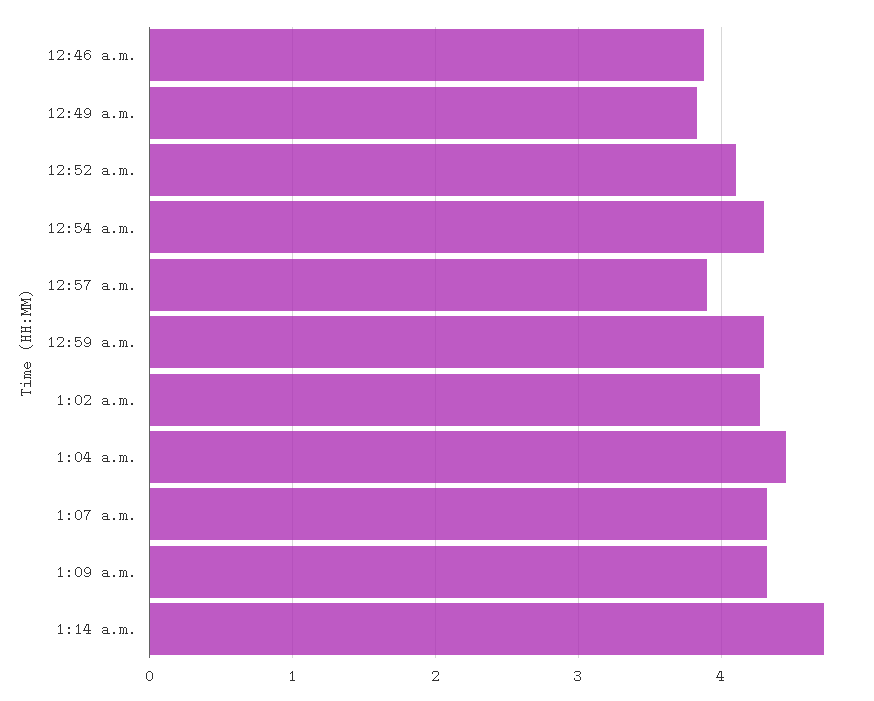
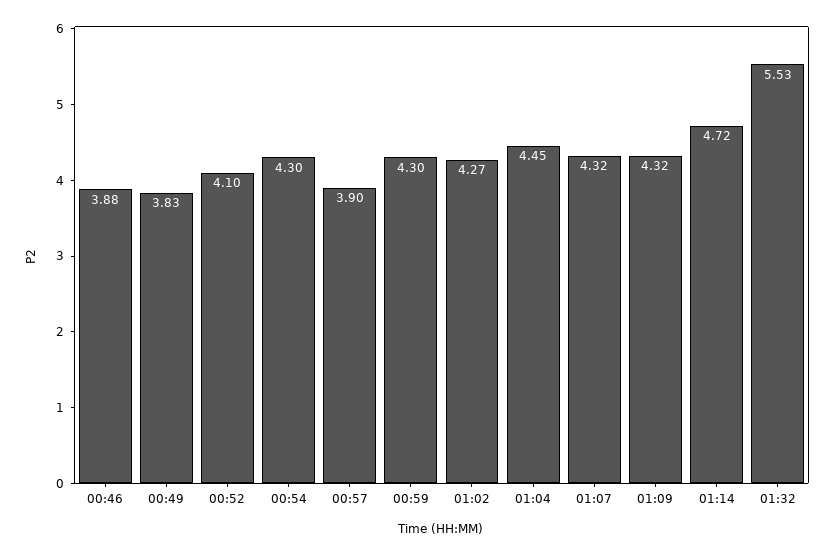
01:32: none -> 5.53

